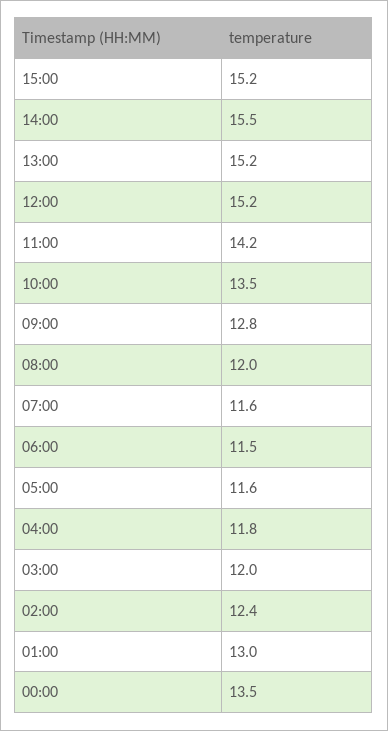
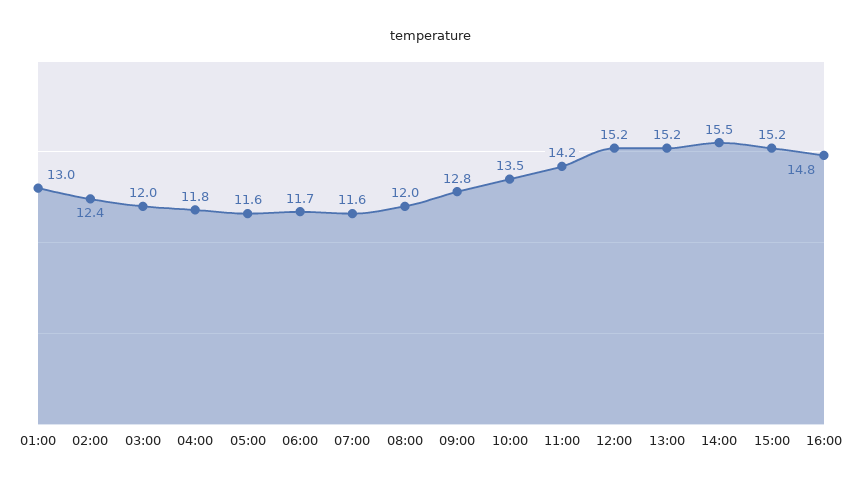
06:00: 11.5 -> 11.7
00:00: 13.5 -> none
16:00: none -> 14.8

